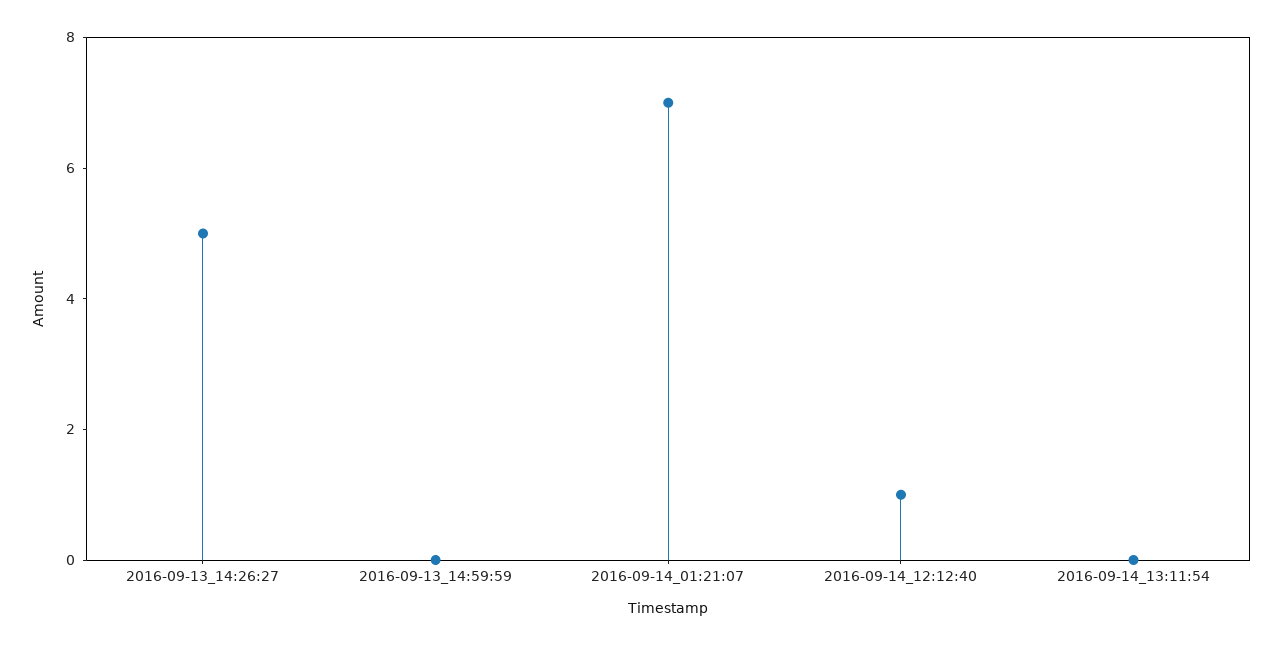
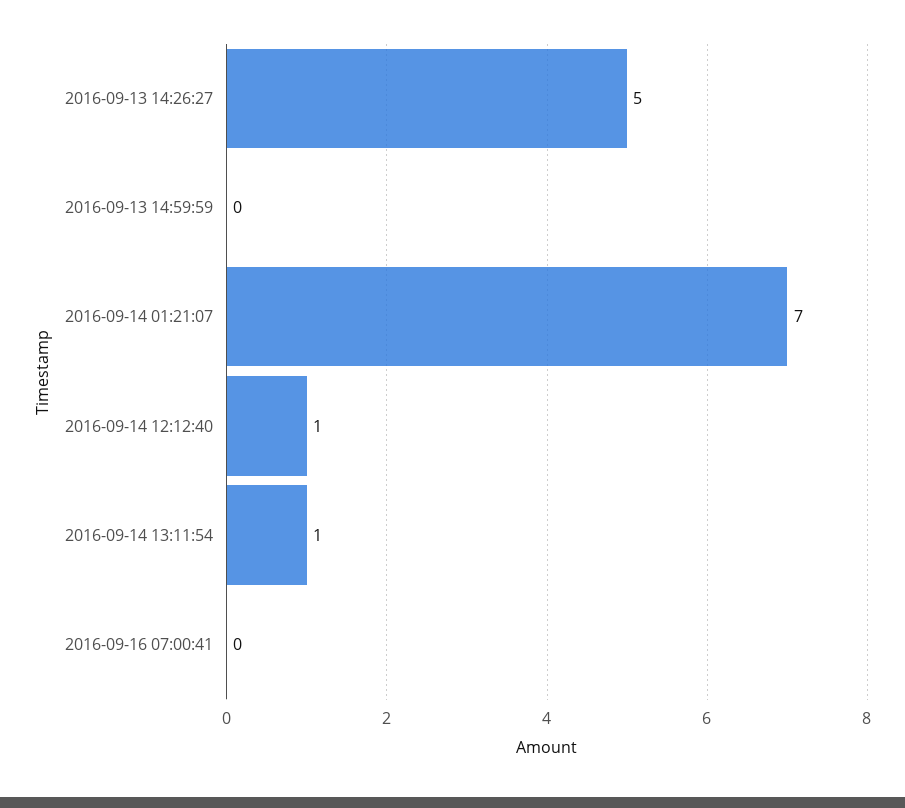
2016-09-14_13:11:54: 0 -> 1
2016-09-16 07:00:41: none -> 0

